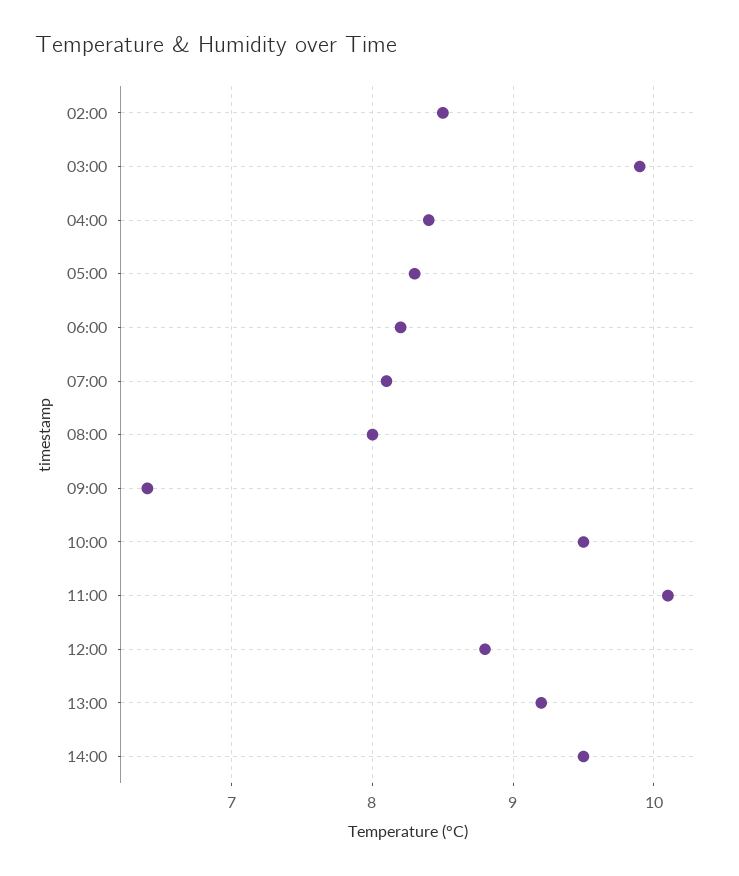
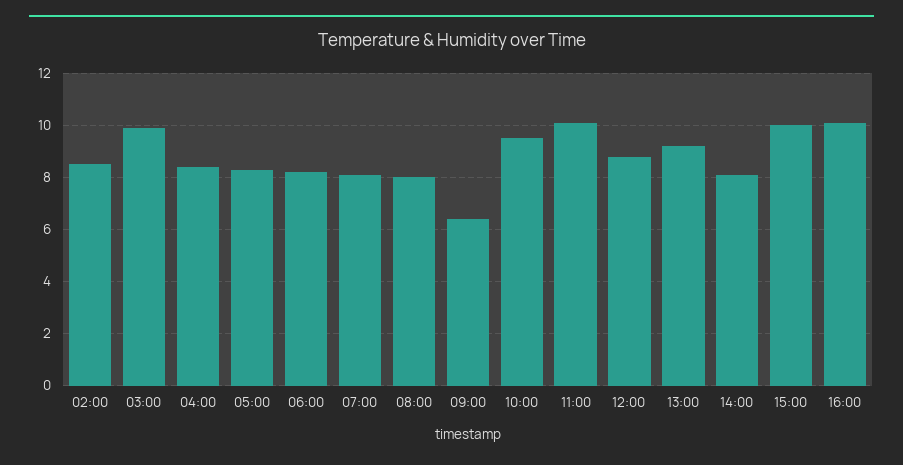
14:00: 9.5 -> 8
15:00: none -> 10
16:00: none -> 10

